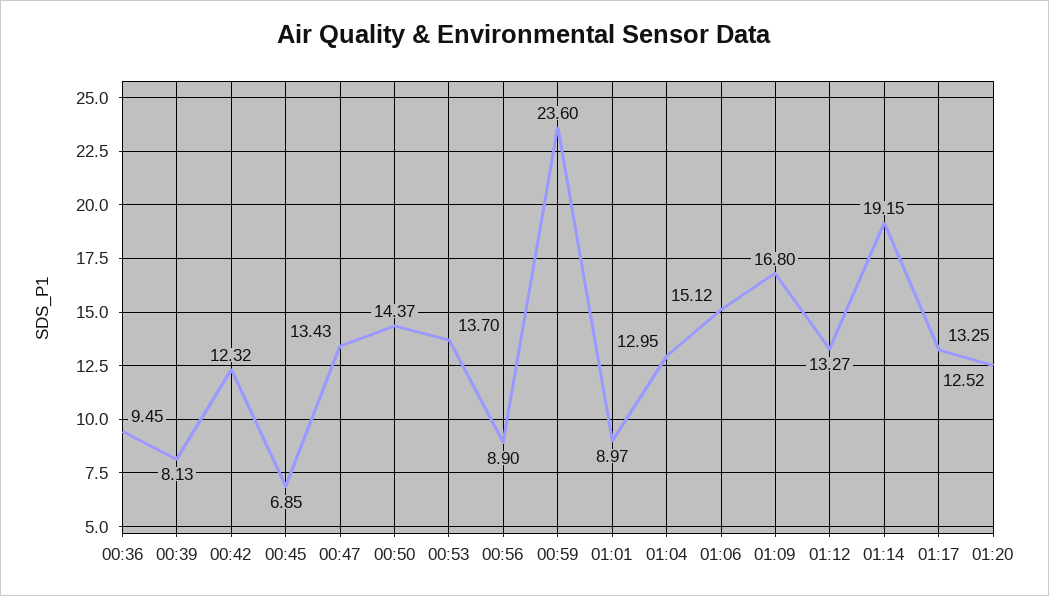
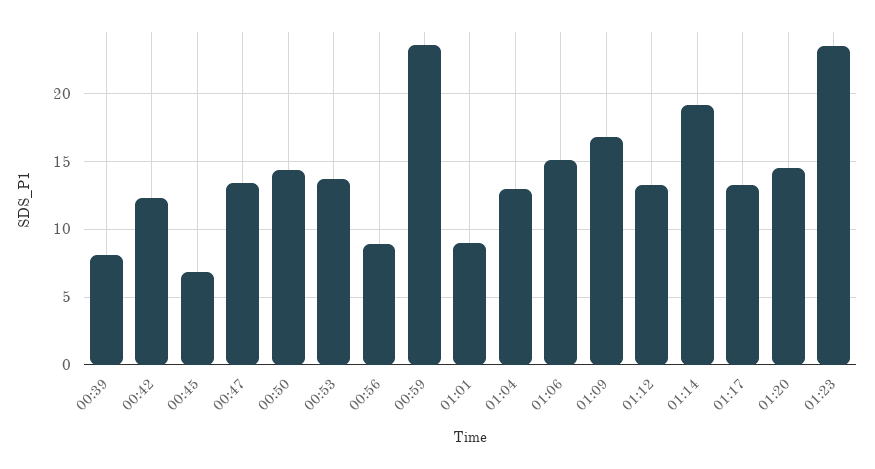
00:36: 9.45 -> none
01:20: 12.52 -> 14.5
01:23: none -> 23.5

